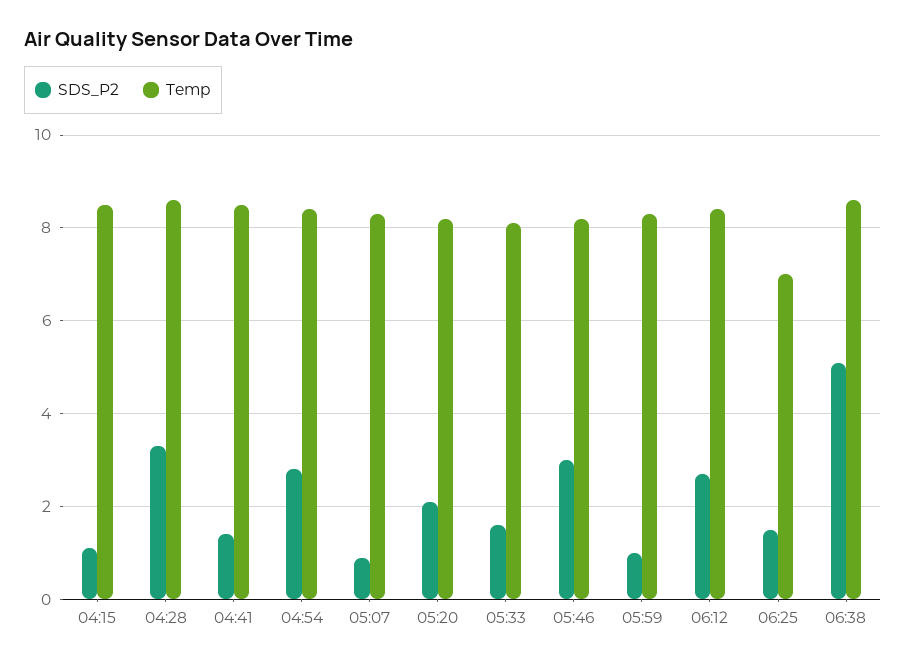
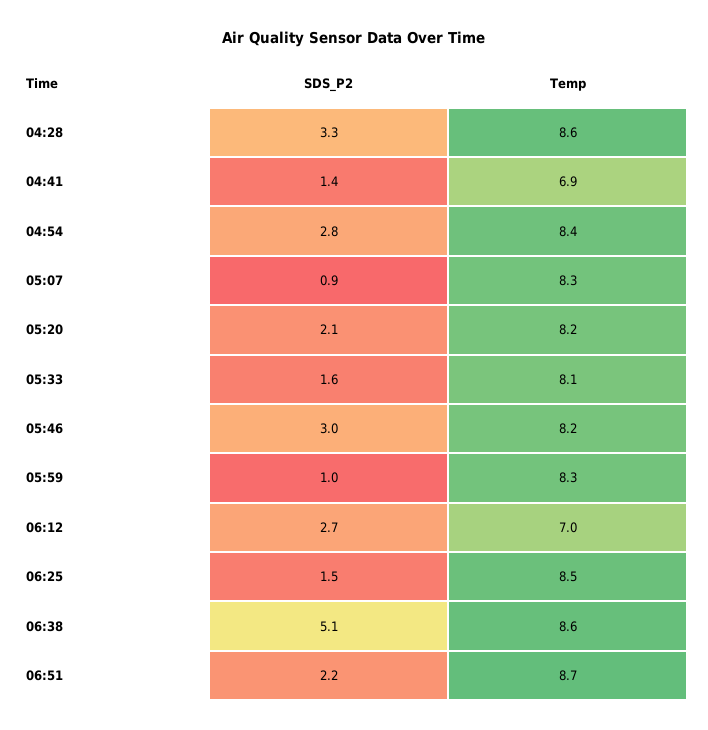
SDS_P2, 04:15: 1 -> none
Temp, 04:15: 8.5 -> none
Temp, 04:41: 8.5 -> 6.9
Temp, 06:12: 8.5 -> 7
Temp, 06:25: 7 -> 8.5
SDS_P2, 06:51: none -> 2.2
Temp, 06:51: none -> 8.7

